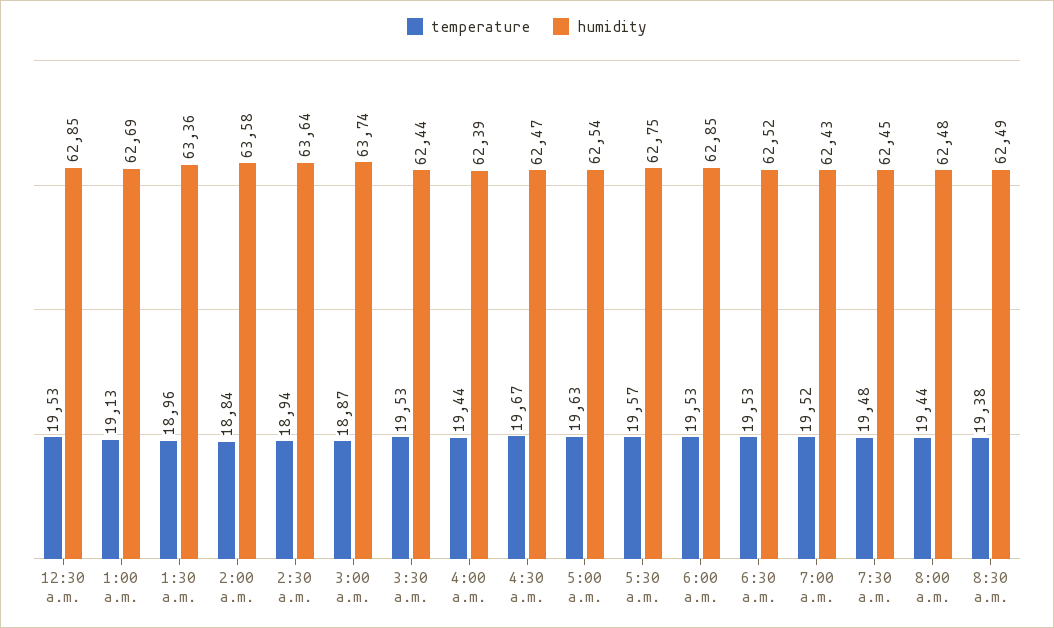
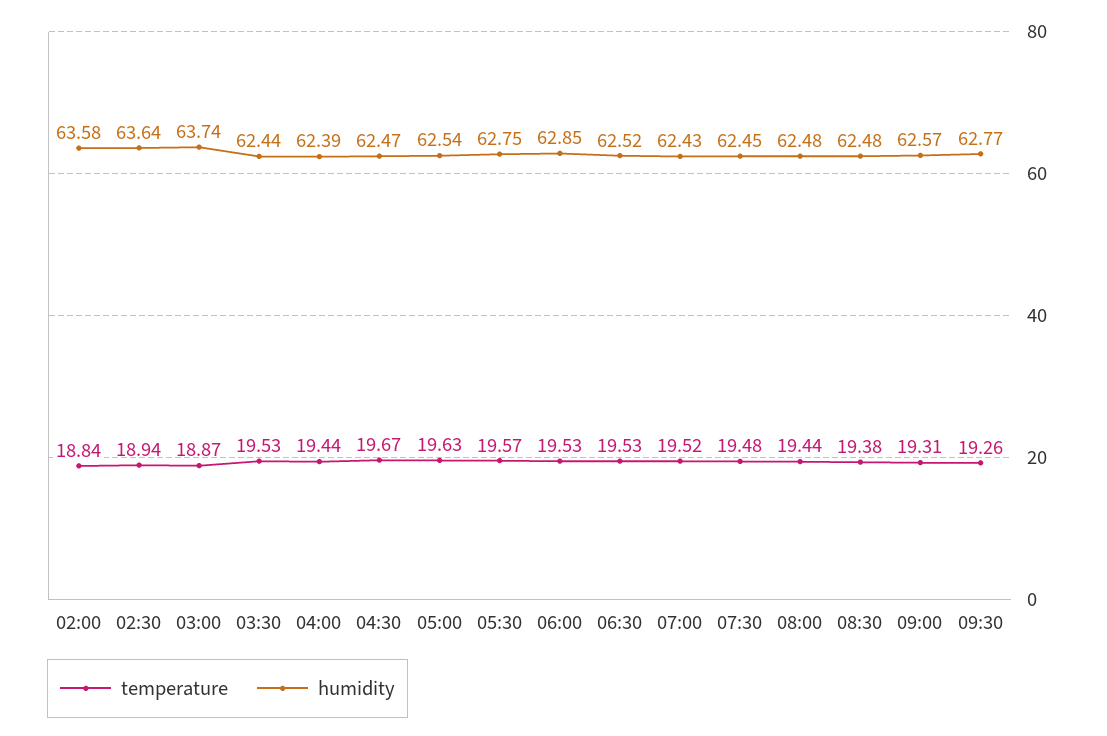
temperature, 12:30 a.m.: 19.53 -> none
humidity, 12:30 a.m.: 62.85 -> none
temperature, 1:00 a.m.: 19.13 -> none
humidity, 1:00 a.m.: 62.69 -> none
temperature, 1:30 a.m.: 18.96 -> none
humidity, 1:30 a.m.: 63.36 -> none
humidity, 8:30 a.m.: 62.49 -> 62.48
temperature, 09:00: none -> 19.31
humidity, 09:00: none -> 62.57
temperature, 09:30: none -> 19.26
humidity, 09:30: none -> 62.77

